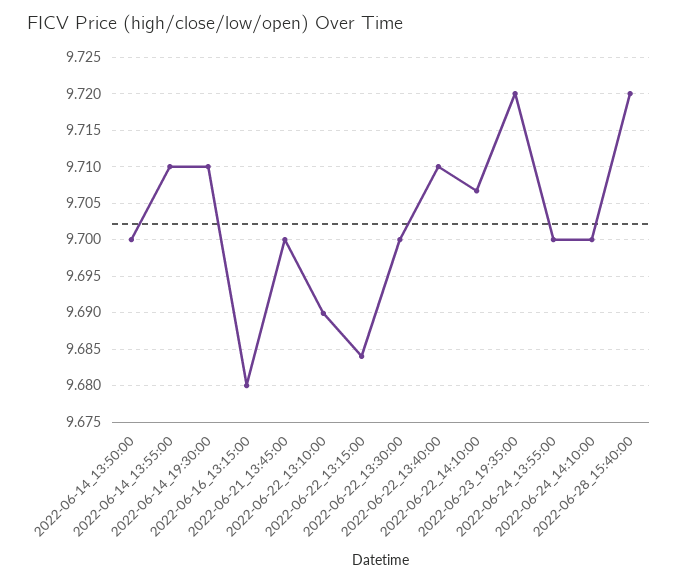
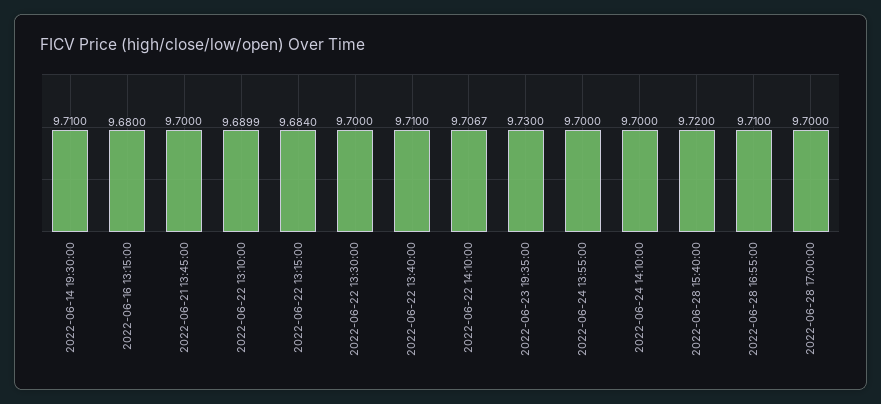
2022-06-14_13:50:00: 9.7 -> none
2022-06-14_13:55:00: 9.71 -> none
2022-06-23_19:35:00: 9.72 -> 9.73
2022-06-28 16:55:00: none -> 9.71
2022-06-28 17:00:00: none -> 9.7

